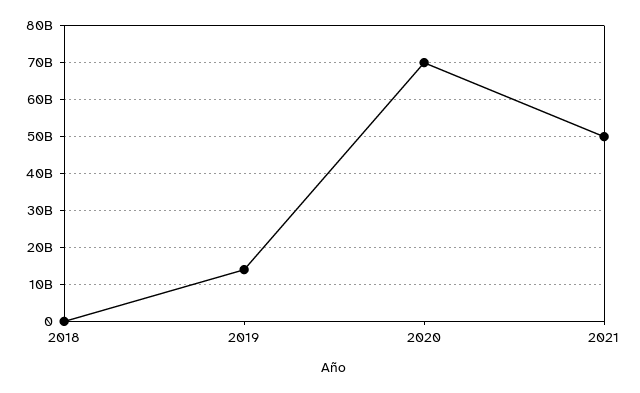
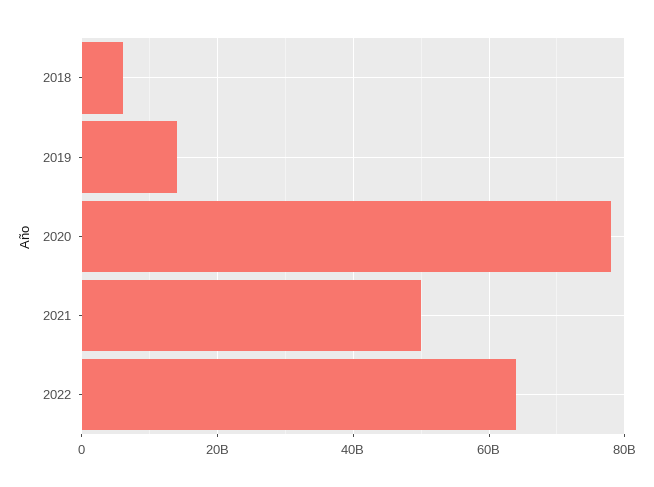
2018: 0 -> 6000000000
2020: 70000000000 -> 78000000000
2022: none -> 64000000000

